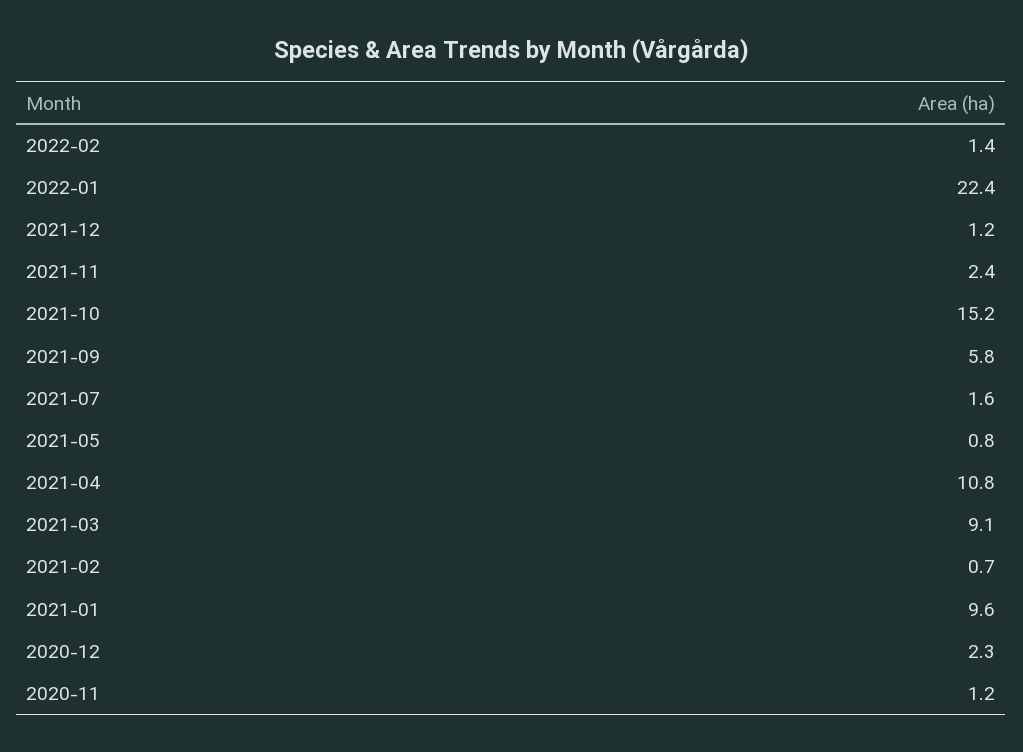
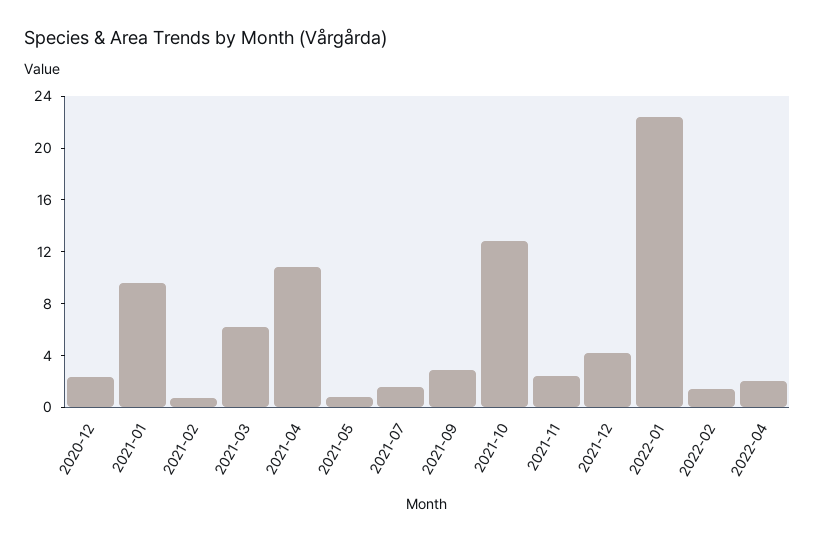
2021-12: 1.2 -> 4
2021-10: 15.2 -> 13
2021-09: 5.8 -> 3
2021-03: 9.1 -> 6
2020-11: 1.2 -> none
2022-04: none -> 2

